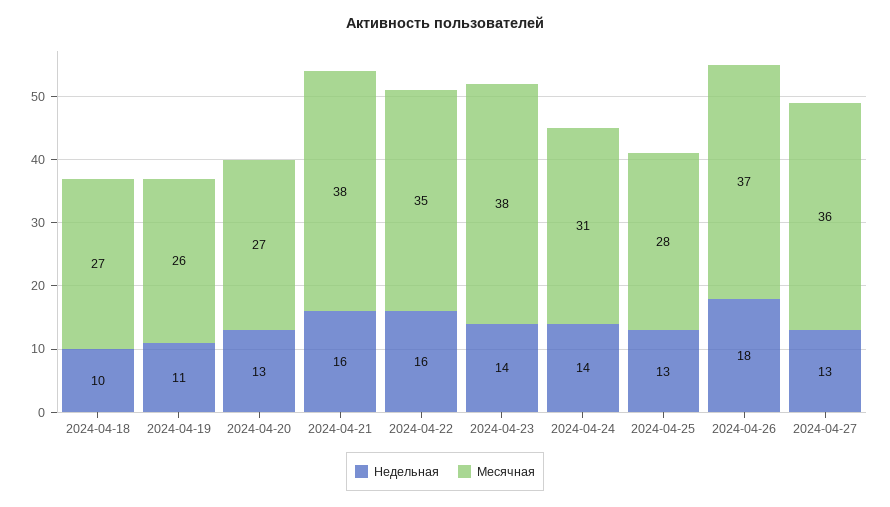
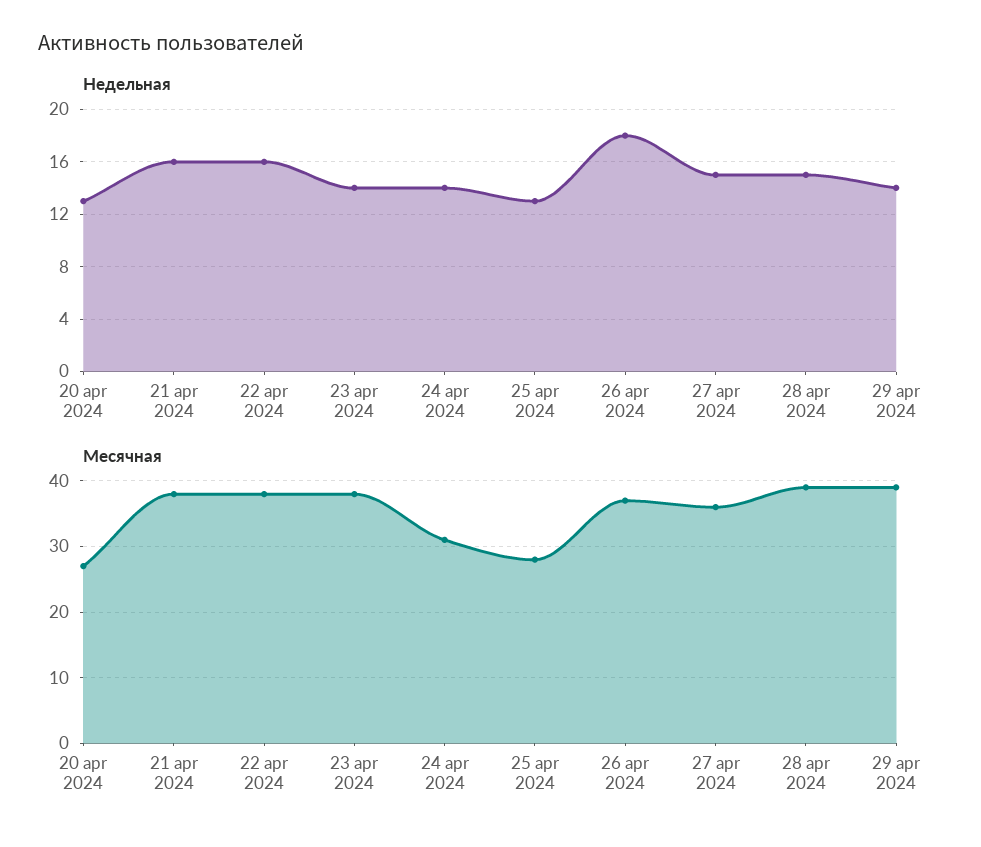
Недельная, 2024-04-18: 10 -> none
Месячная, 2024-04-18: 27 -> none
Недельная, 2024-04-19: 11 -> none
Месячная, 2024-04-19: 26 -> none
Месячная, 2024-04-22: 35 -> 38
Недельная, 2024-04-27: 13 -> 15
Недельная, 28 apr 2024: none -> 15
Недельная, 29 apr 2024: none -> 14
Месячная, 28 apr 2024: none -> 39
Месячная, 29 apr 2024: none -> 39

